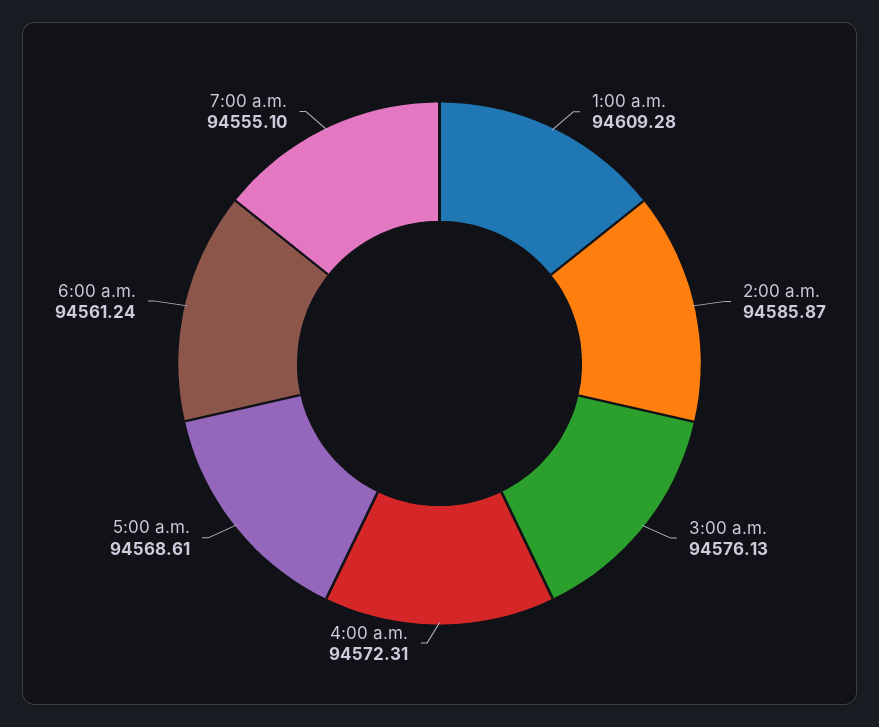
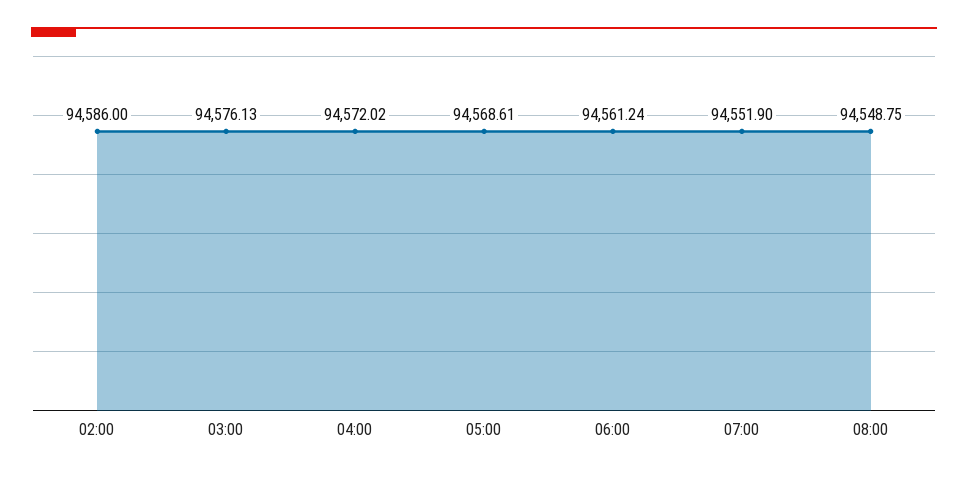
1:00 a.m.: 94609.28 -> none
2:00 a.m.: 94585.87 -> 94586
4:00 a.m.: 94572.31 -> 94572.02
7:00 a.m.: 94555.1 -> 94551.9
08:00: none -> 94548.75

